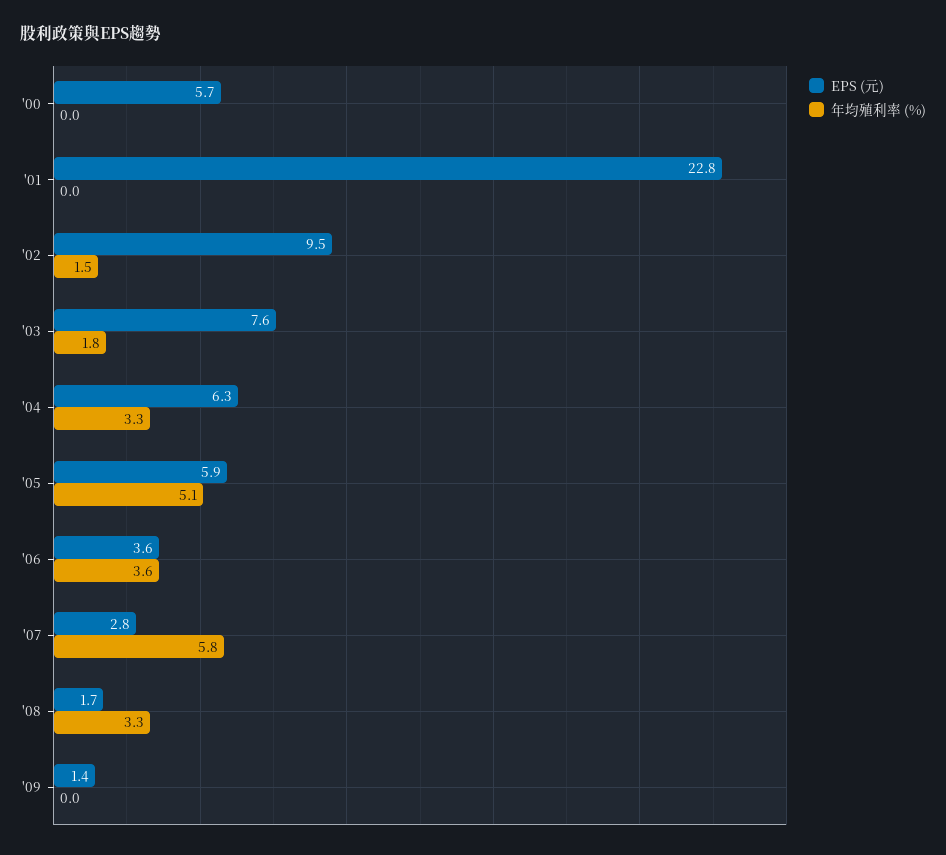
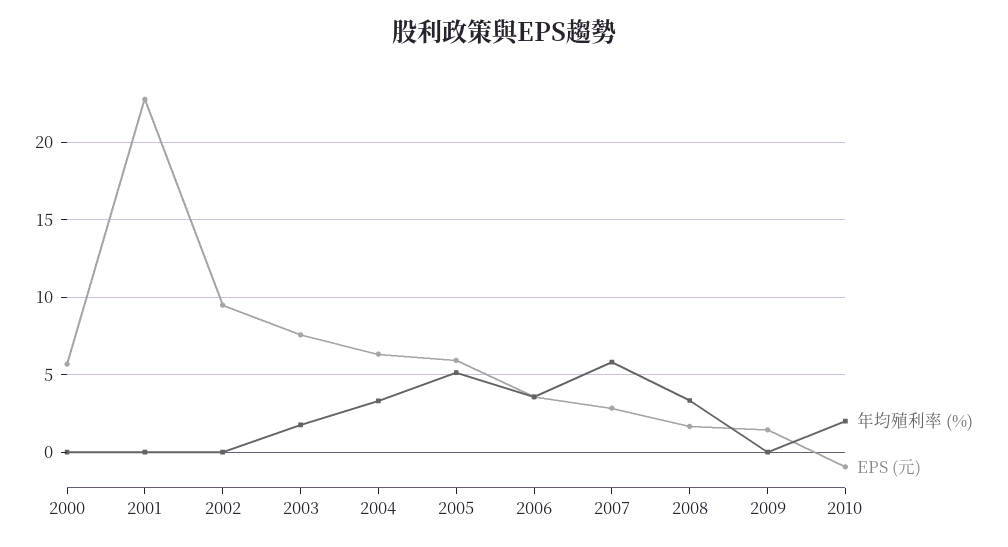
年均殖利率 (%), '02: 1.5 -> 0
年均殖利率 (%), 2010: none -> 2
EPS (元), 2010: none -> -1

